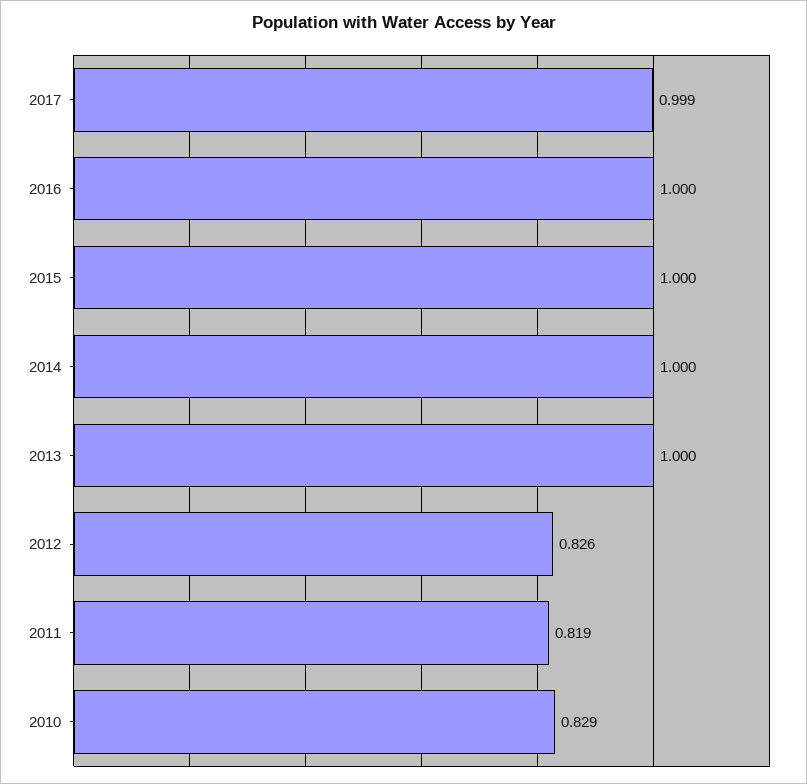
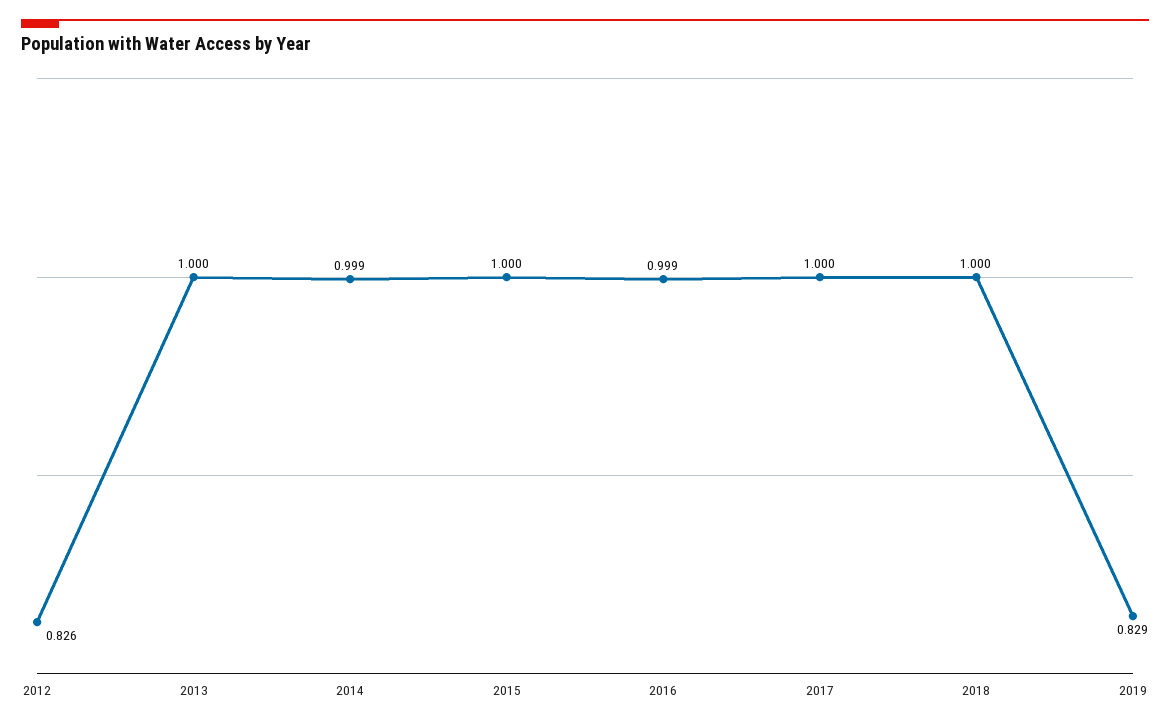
2017: 0.999 -> 1
2016: 1 -> 0.999
2014: 1 -> 0.999
2011: 0.819 -> none
2010: 0.829 -> none
2018: none -> 1
2019: none -> 0.829

